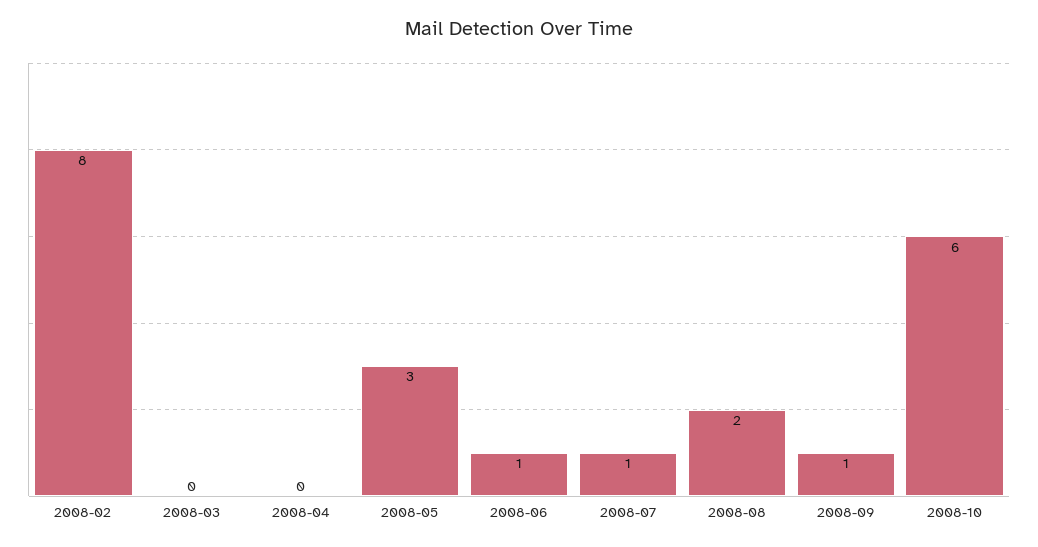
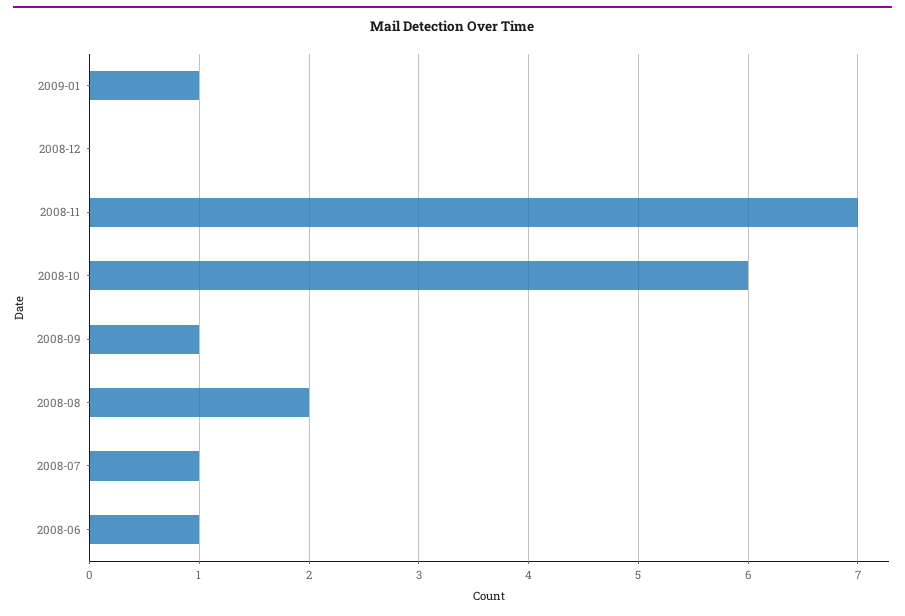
2008-02: 8 -> none
2008-03: 0 -> none
2008-04: 0 -> none
2008-05: 3 -> none
2009-01: none -> 1
2008-12: none -> 0
2008-11: none -> 7

